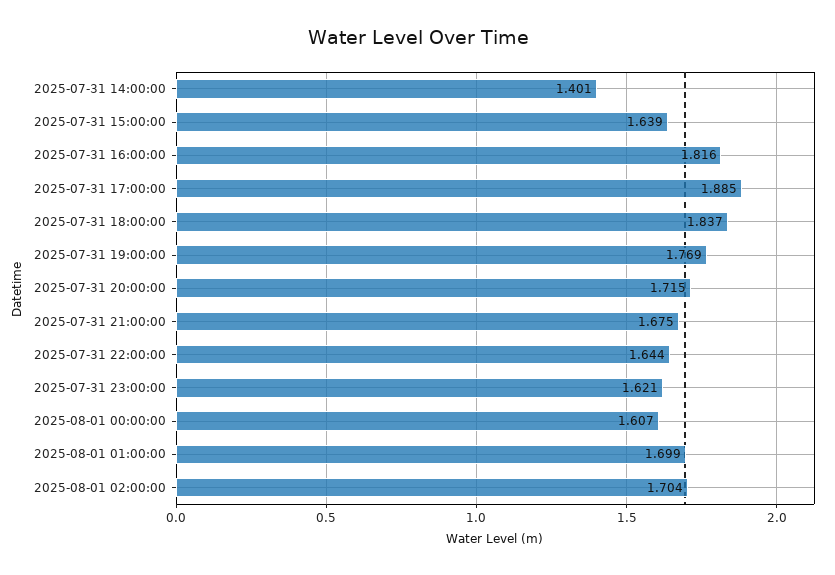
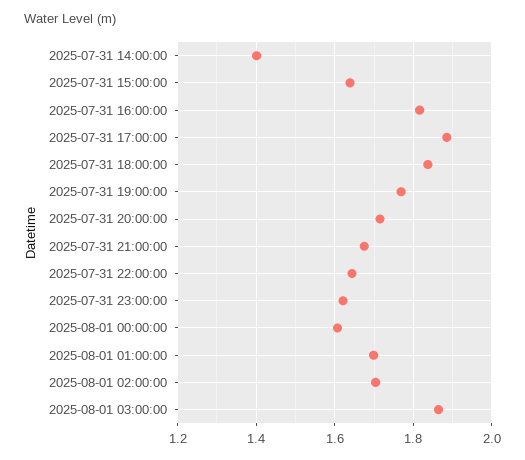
2025-08-01 03:00:00: none -> 1.86

